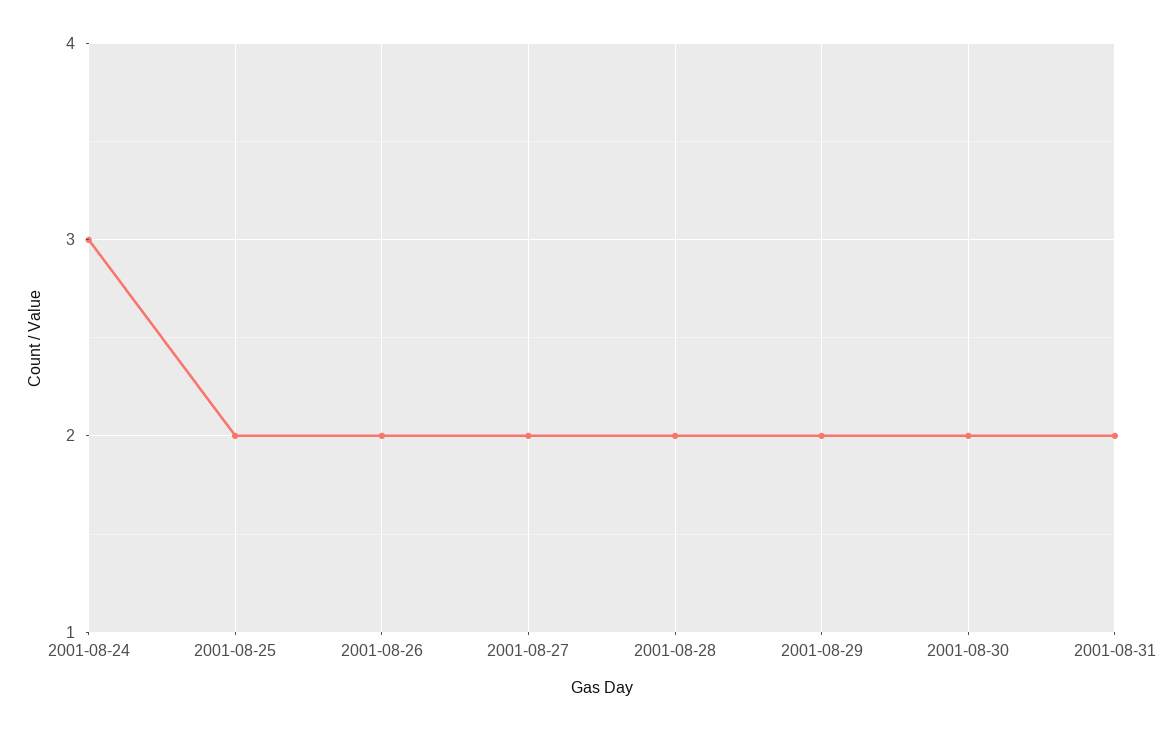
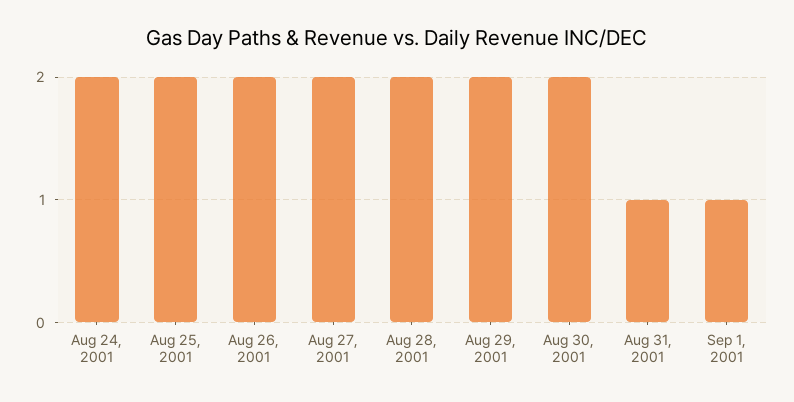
2001-08-24: 3 -> 2
2001-08-31: 2 -> 1
Sep 1, 2001: none -> 1

